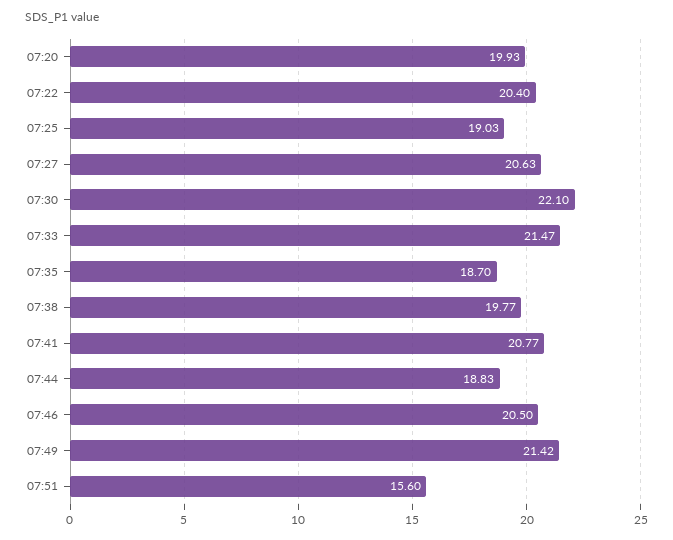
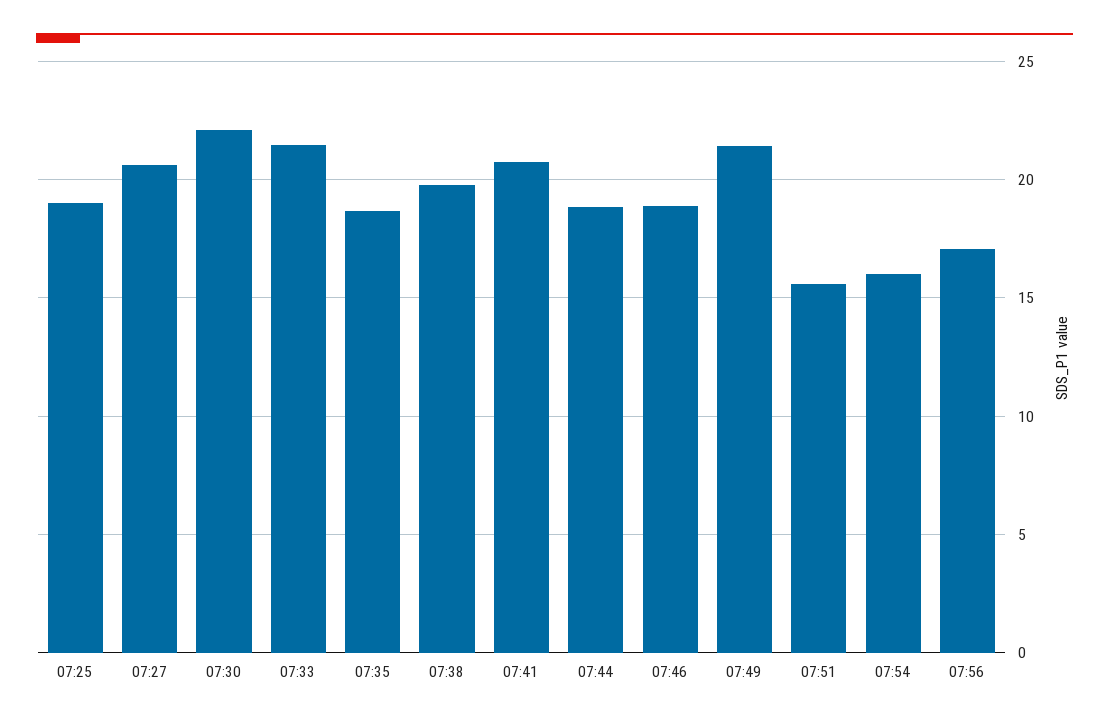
07:20: 19.93 -> none
07:22: 20.4 -> none
07:46: 20.5 -> 19
07:54: none -> 16
07:56: none -> 17

